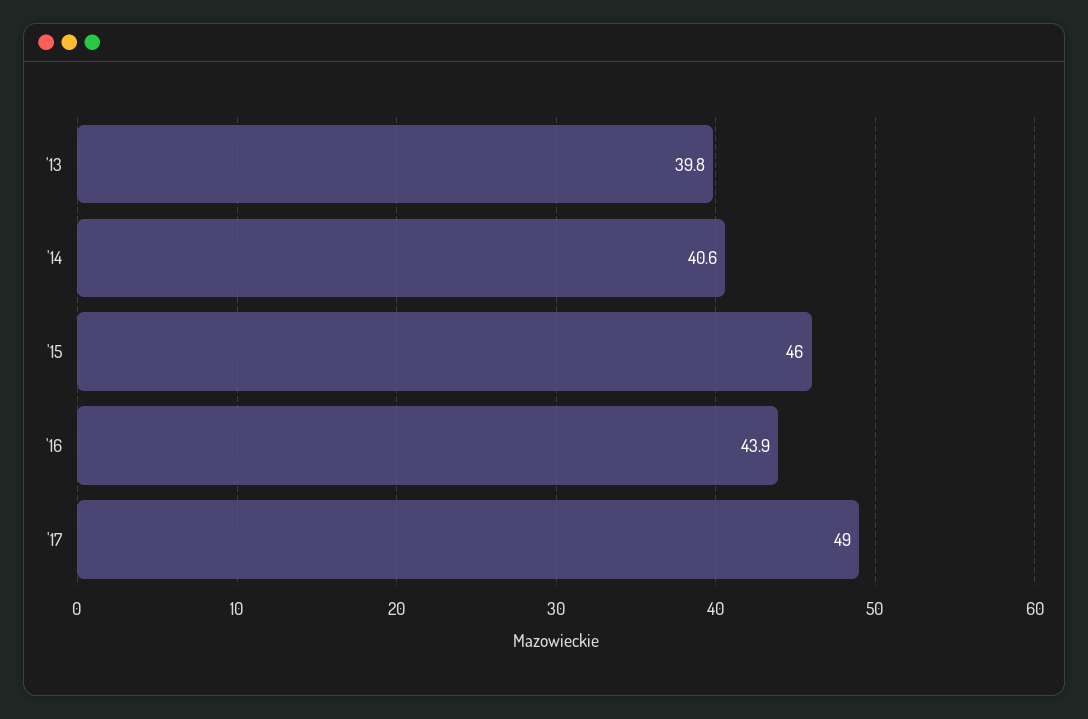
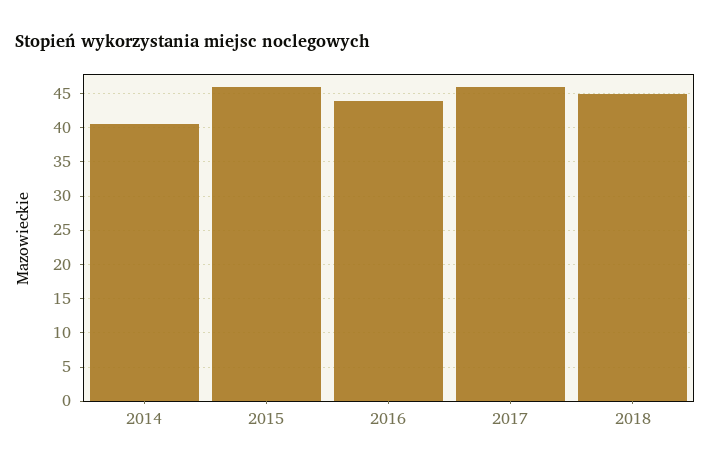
'13: 39.8 -> none
'17: 49 -> 46
2018: none -> 45

